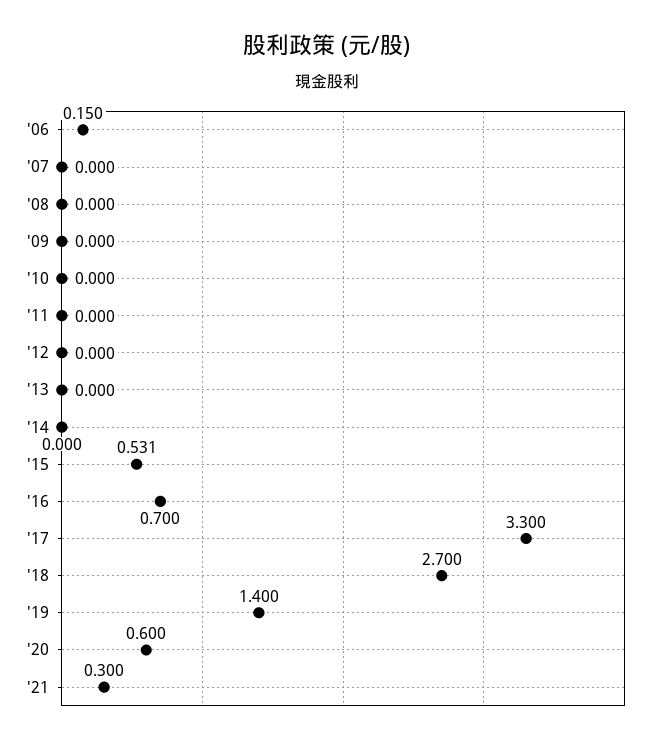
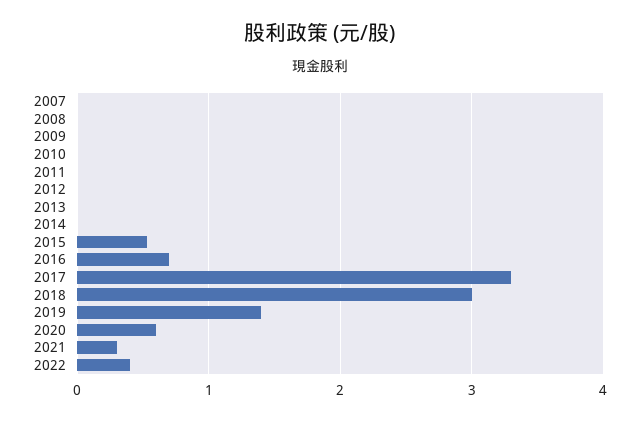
'06: 0.15 -> none
'18: 2.7 -> 3
2022: none -> 0.4

